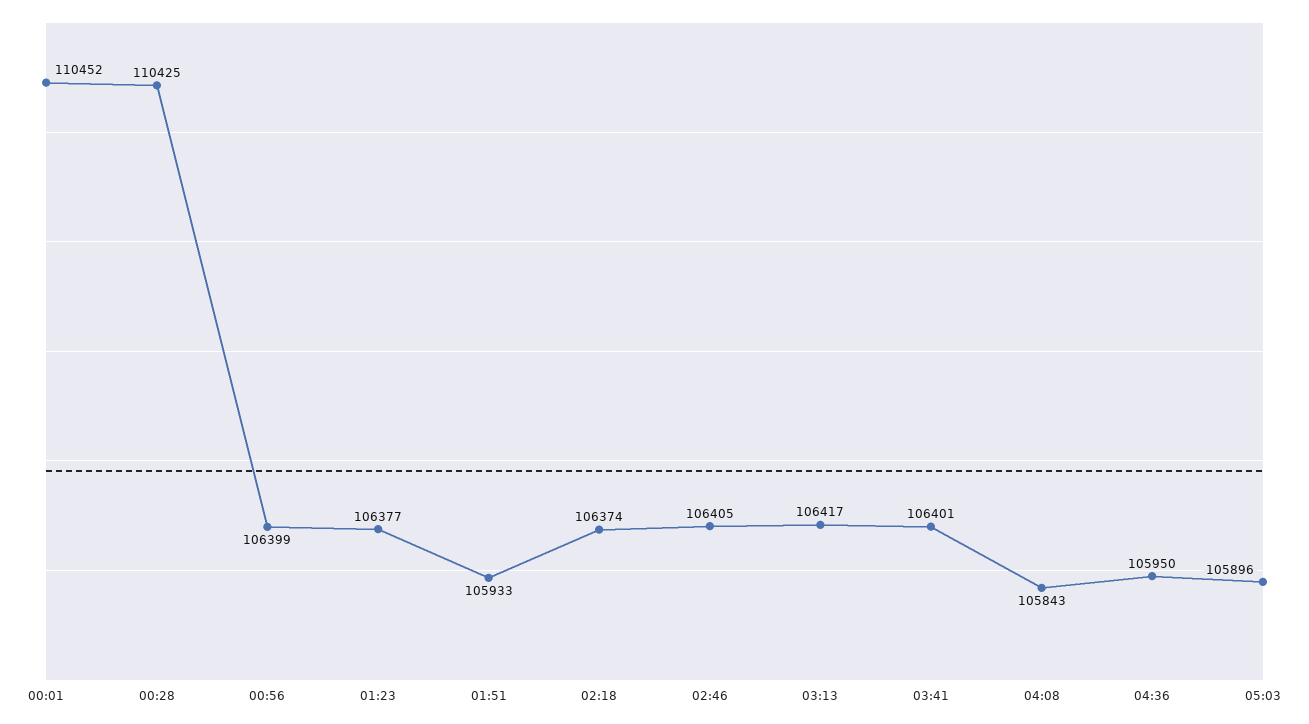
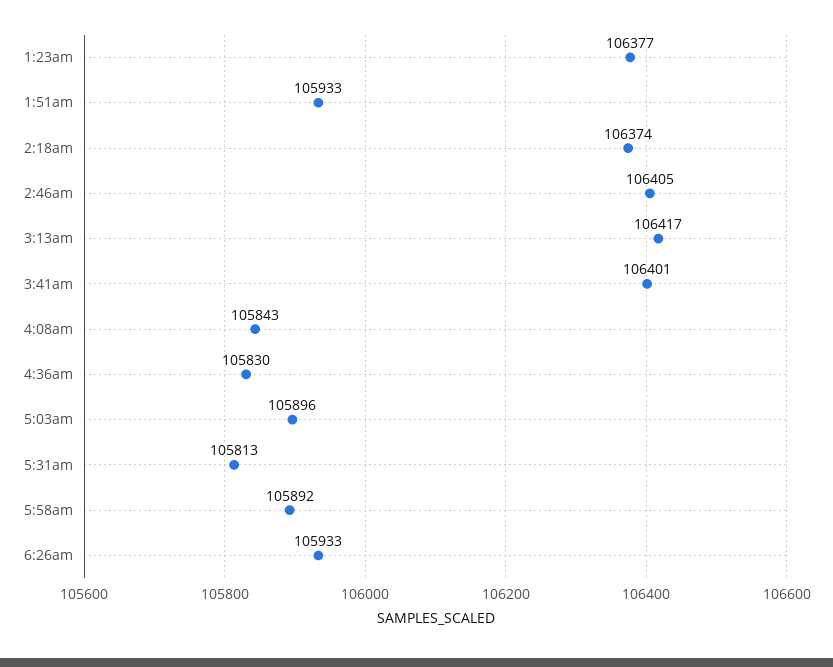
00:01: 110452 -> none
00:28: 110425 -> none
00:56: 106399 -> none
04:36: 105950 -> 105830
5:31am: none -> 105813
5:58am: none -> 105892
6:26am: none -> 105933

